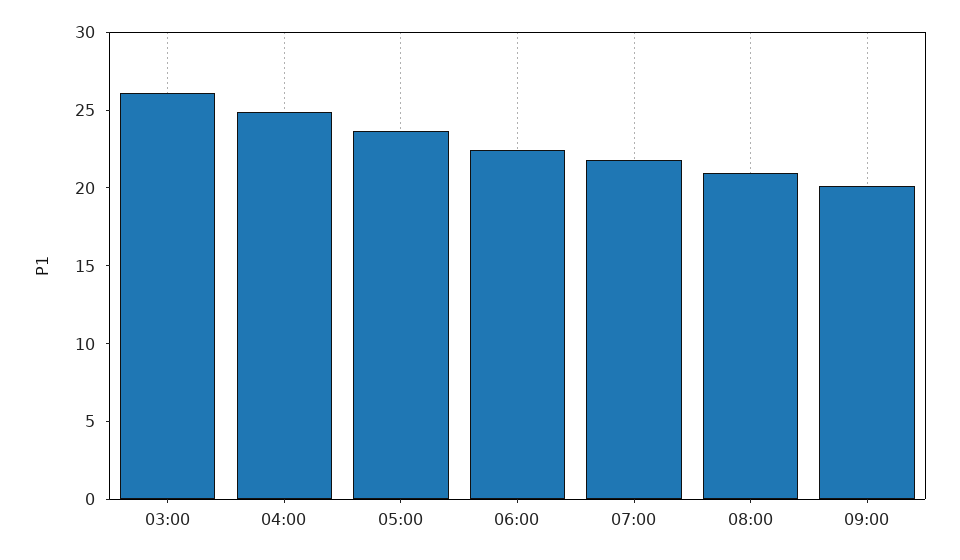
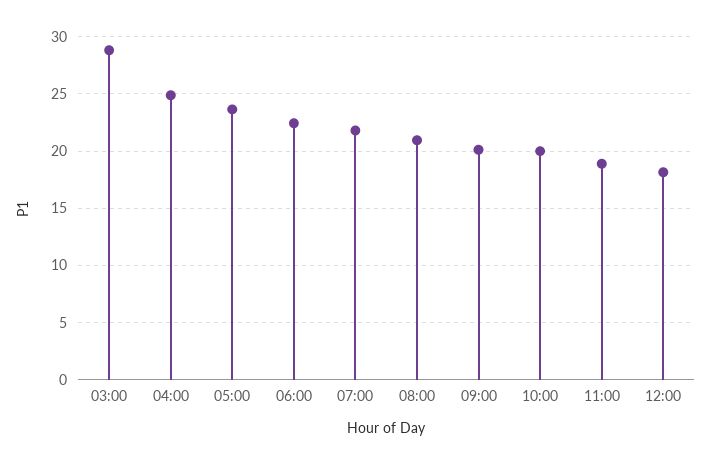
03:00: 26 -> 29
10:00: none -> 20
11:00: none -> 19
12:00: none -> 18

